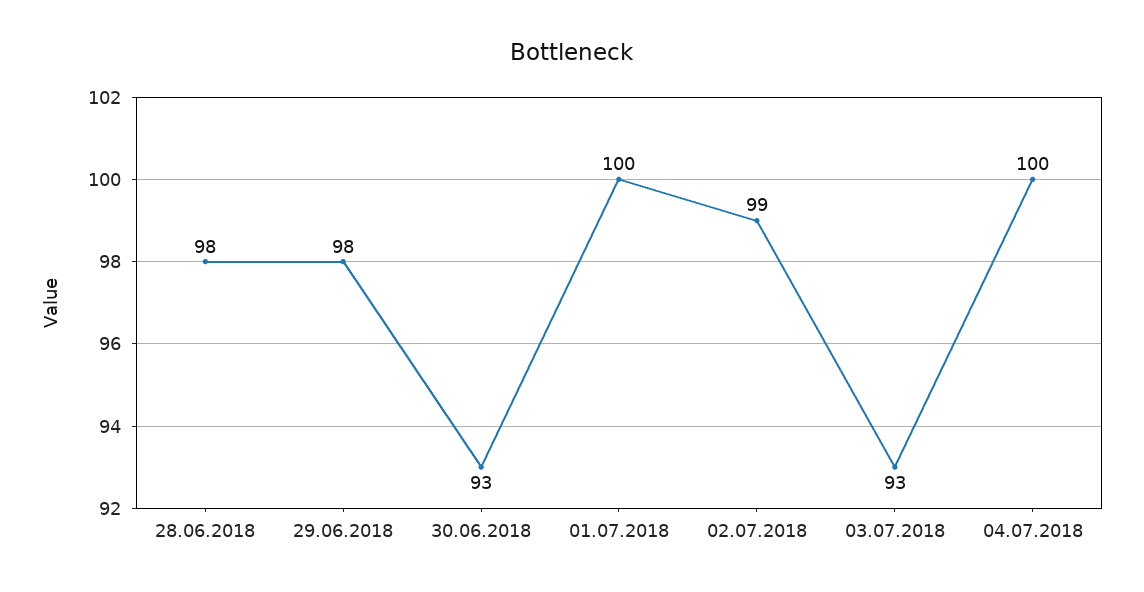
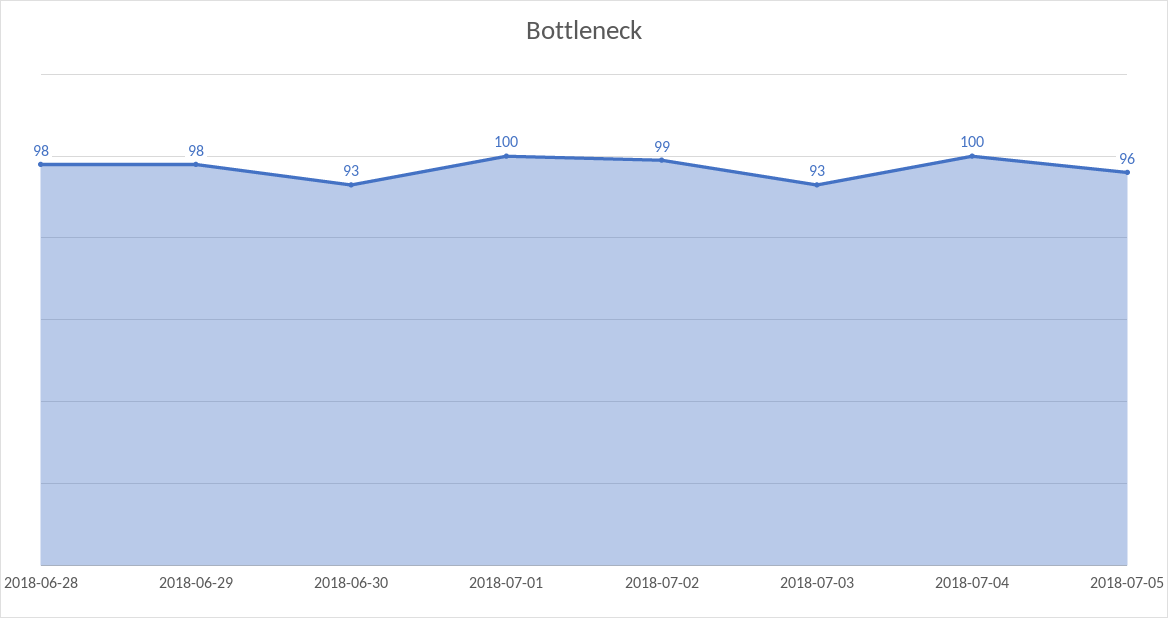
2018-07-05: none -> 96

